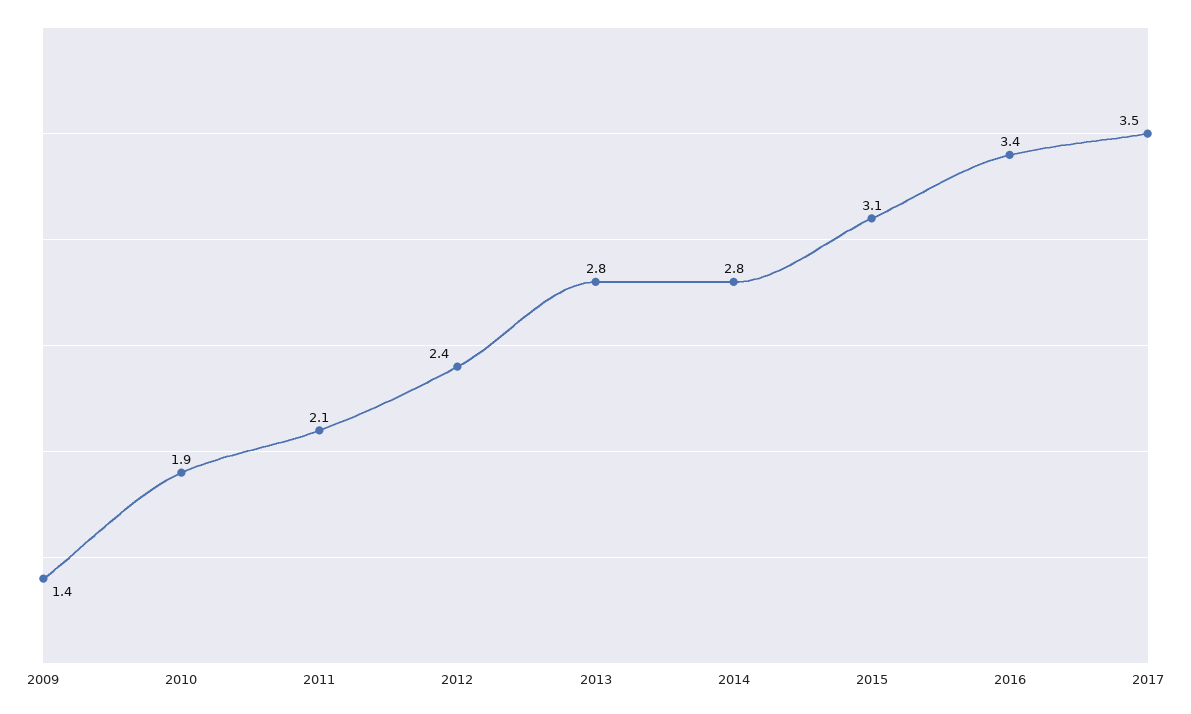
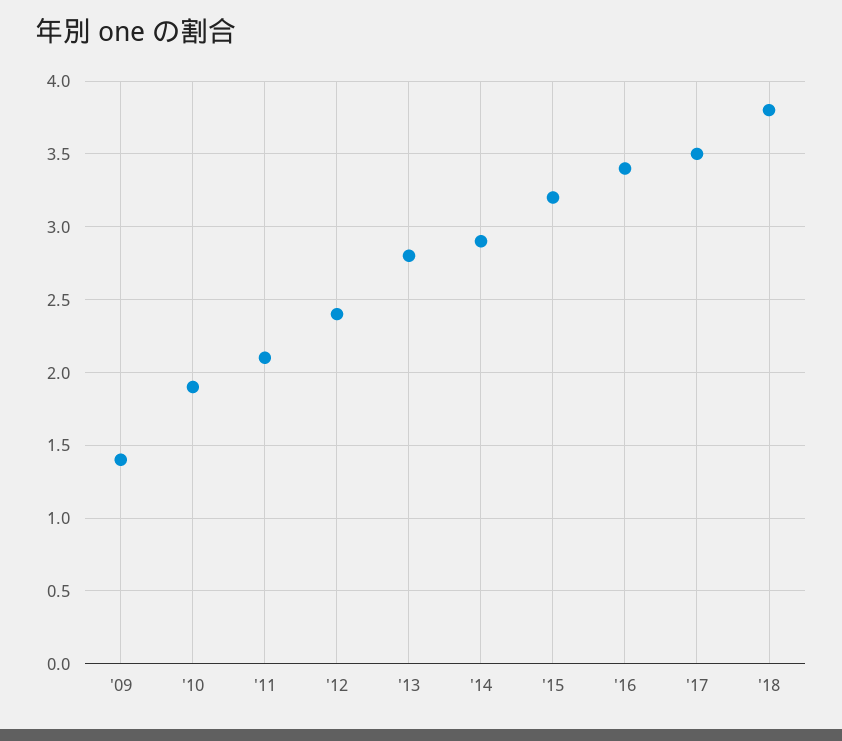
2014: 2.8 -> 2.9
2015: 3.1 -> 3.2
'18: none -> 3.8

